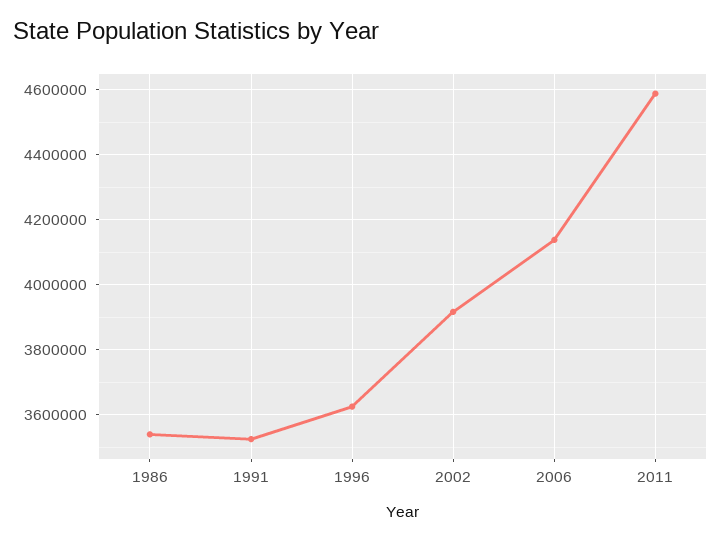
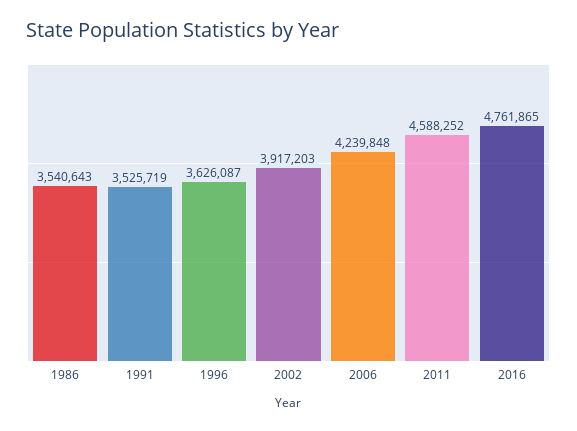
2006: 4140000 -> 4239848
2016: none -> 4761865

